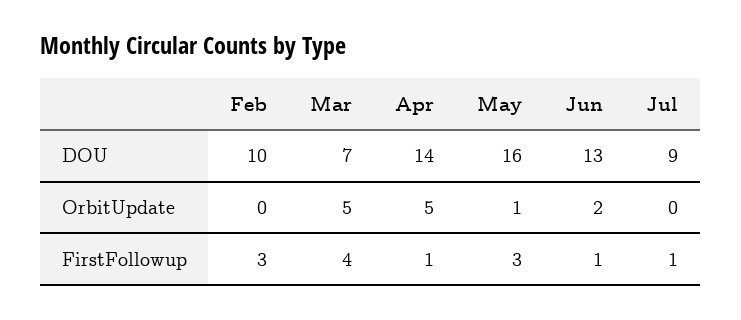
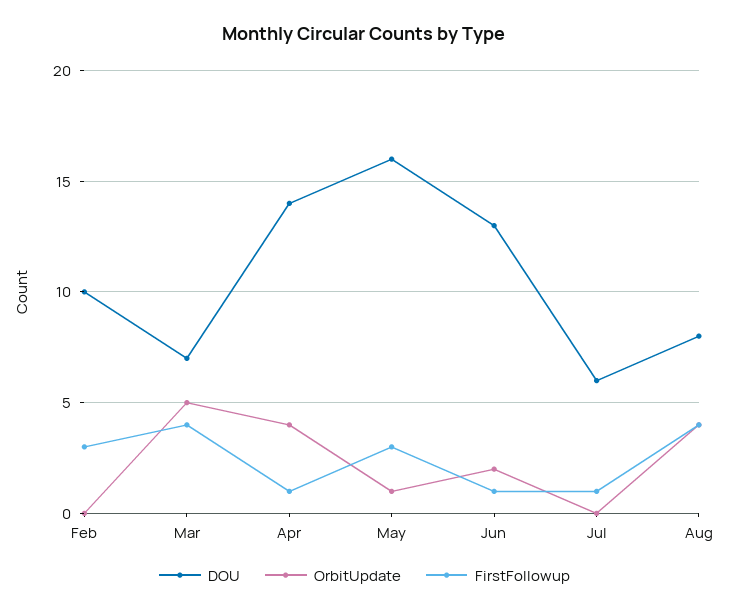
DOU, Jul: 9 -> 6
OrbitUpdate, Apr: 5 -> 4
DOU, Aug: none -> 8
OrbitUpdate, Aug: none -> 4
FirstFollowup, Aug: none -> 4

